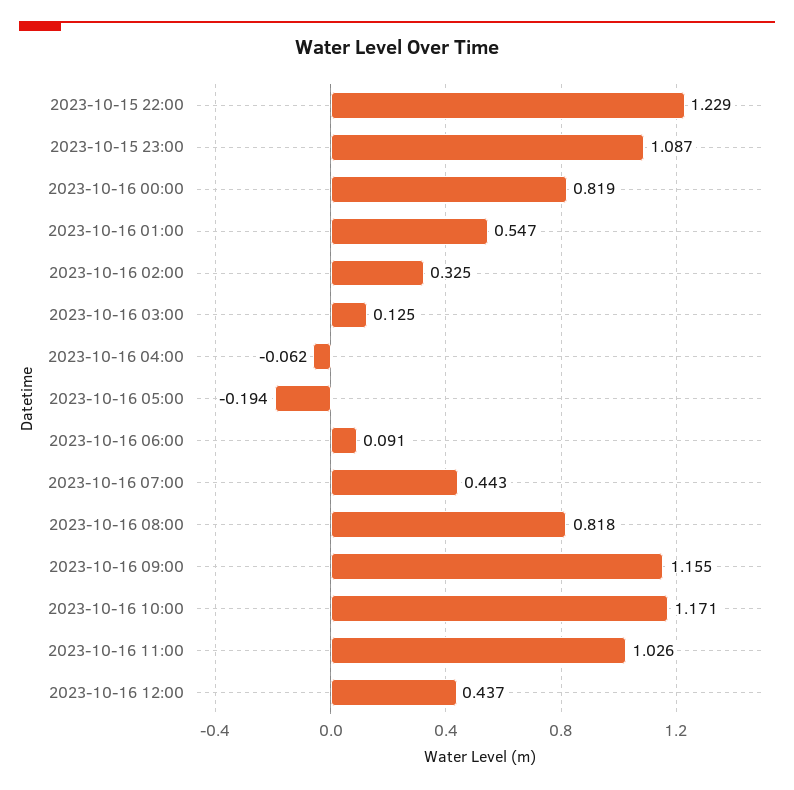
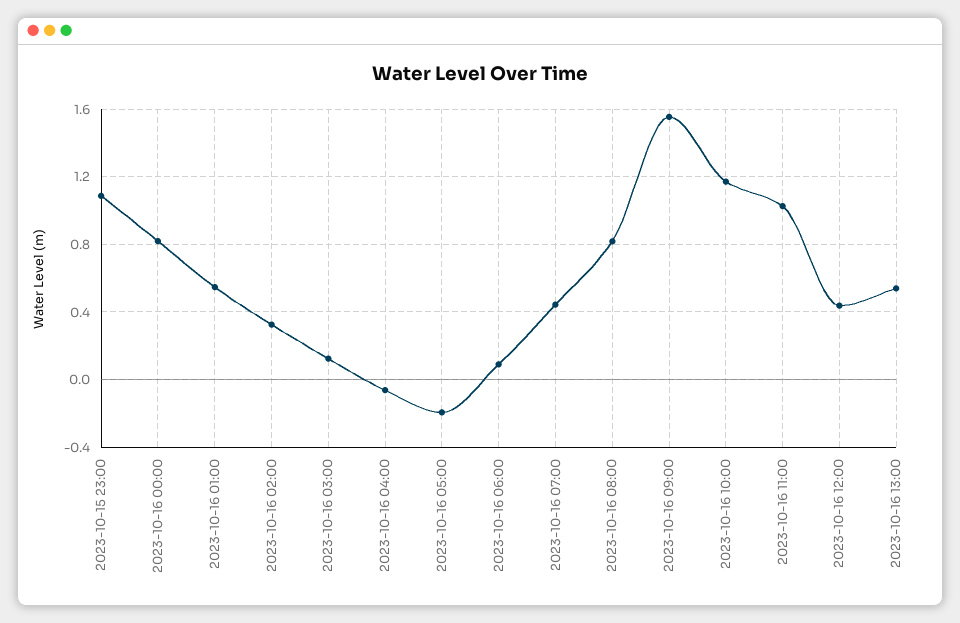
2023-10-15 22:00: 1.229 -> none
2023-10-16 09:00: 1.155 -> 1.55
2023-10-16 13:00: none -> 0.55

